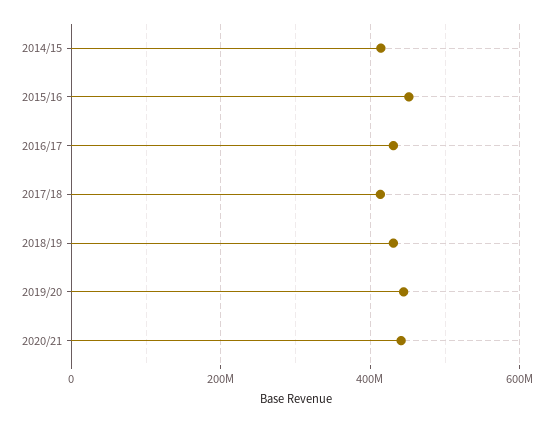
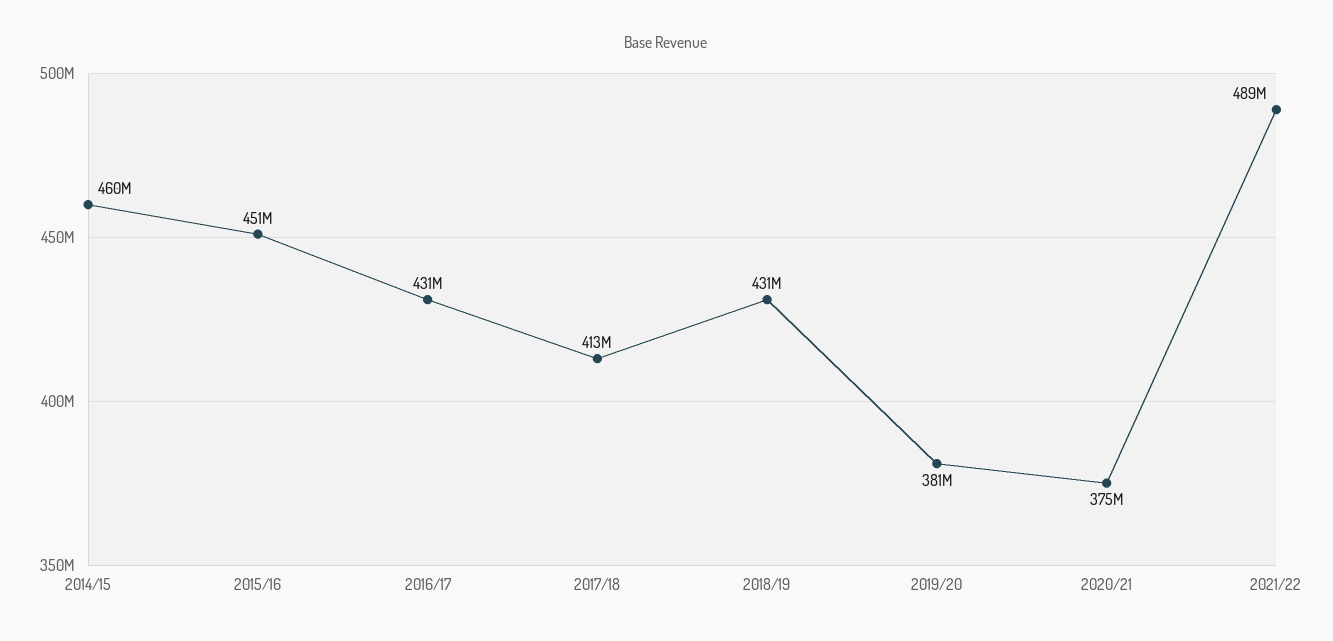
2014/15: 420000000 -> 460000000
2019/20: 440000000 -> 381000000
2020/21: 440000000 -> 375000000
2021/22: none -> 489000000

